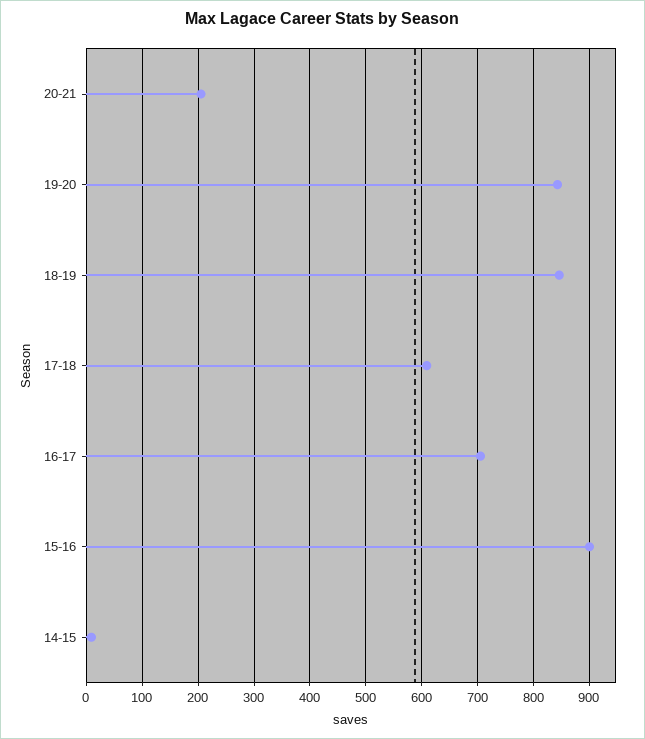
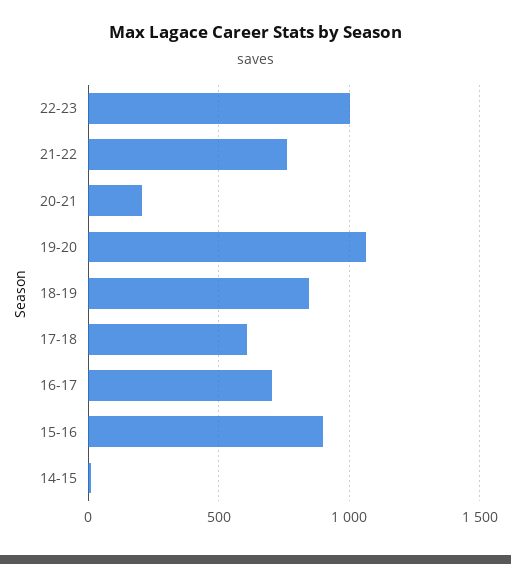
19-20: 840 -> 1050
22-23: none -> 1000
21-22: none -> 750

